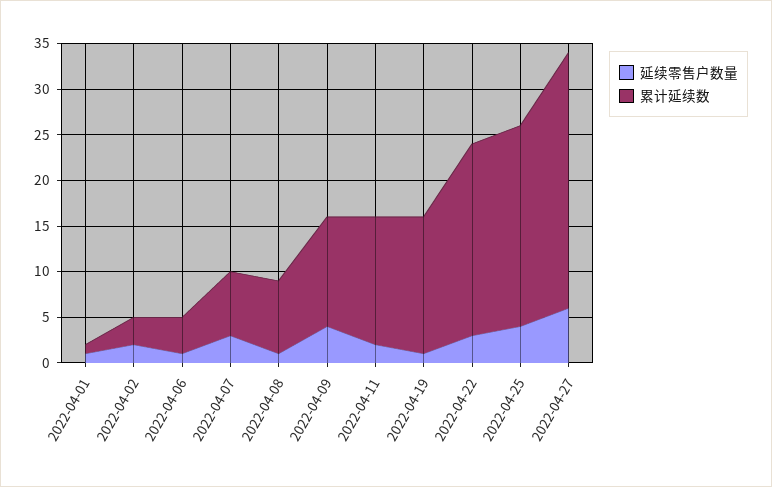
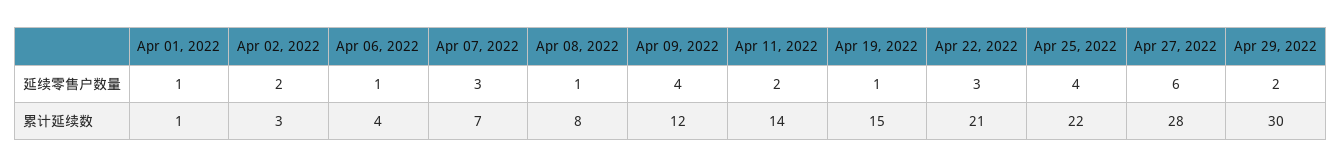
延续零售户数量, Apr 29, 2022: none -> 2
累计延续数, Apr 29, 2022: none -> 30

